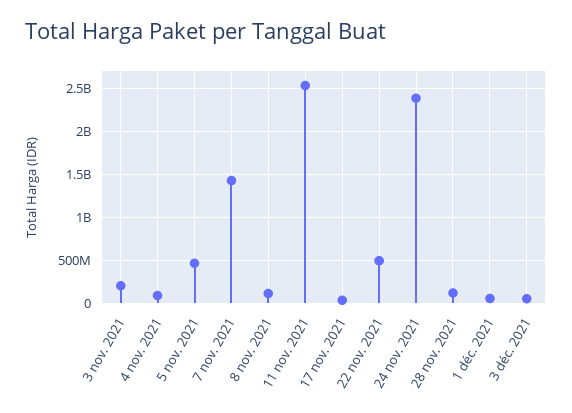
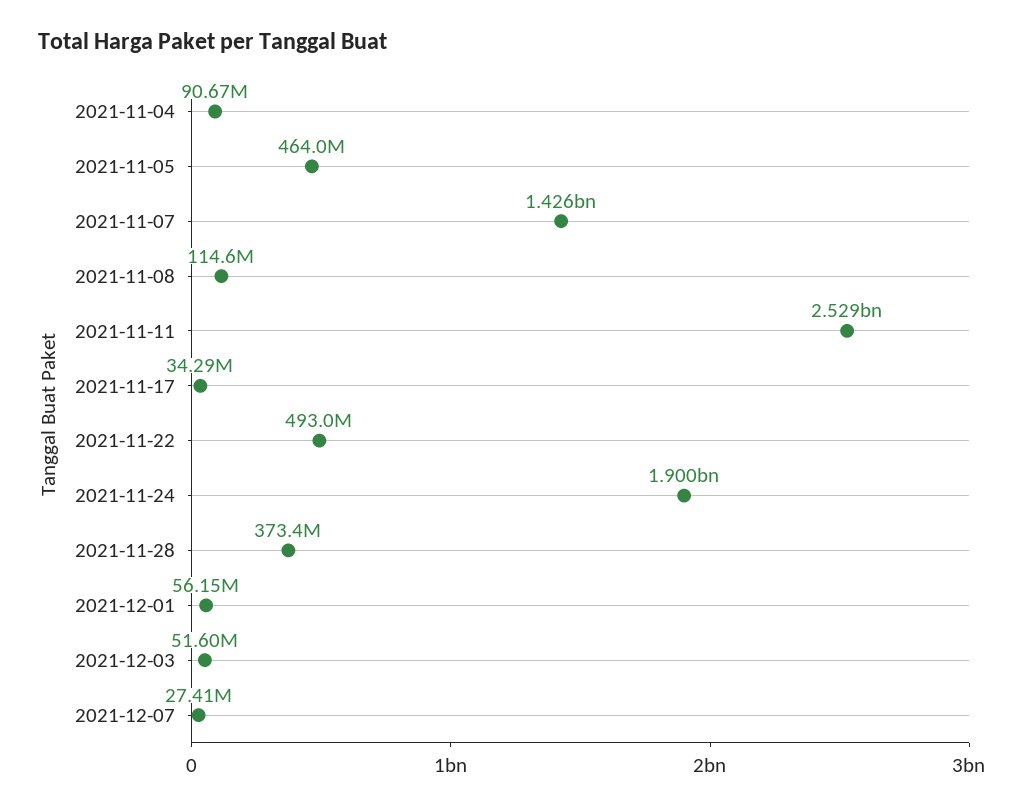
3 nov. 2021: 200000000 -> none
24 nov. 2021: 2400000000 -> 1900000000
28 nov. 2021: 100000000 -> 373400000
2021-12-07: none -> 27410000

